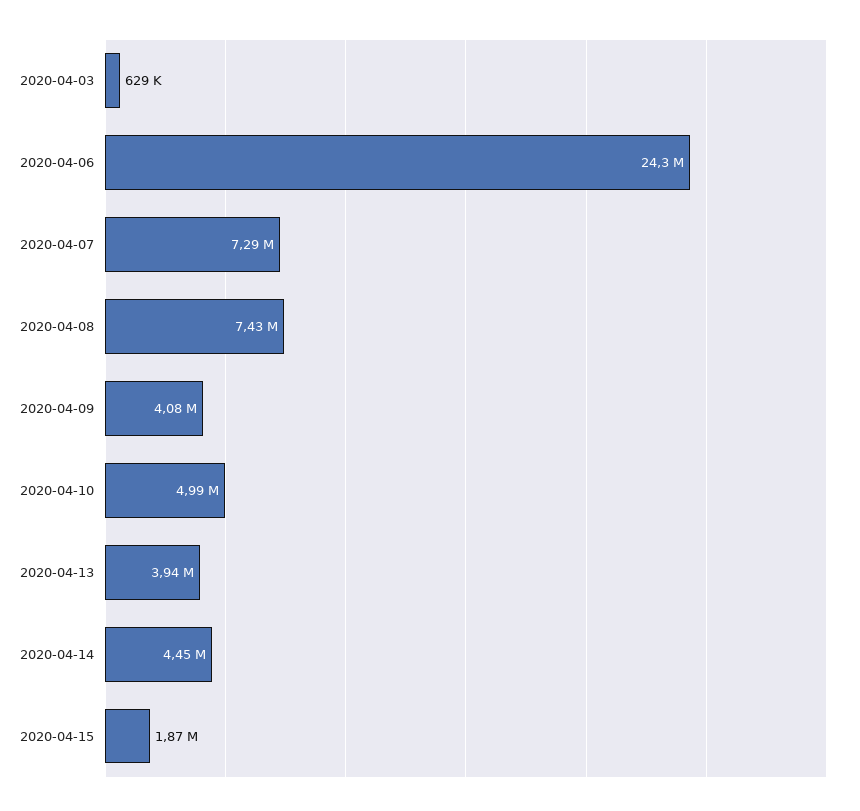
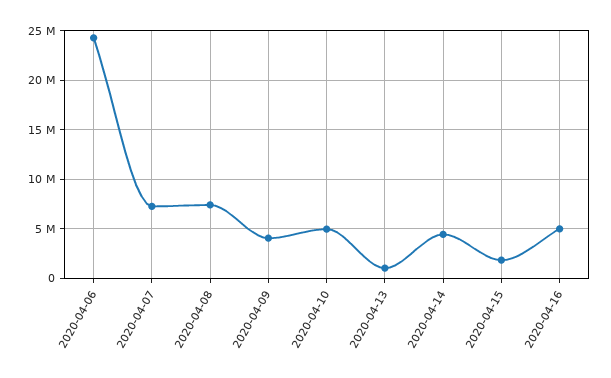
2020-04-03: 629000 -> none
2020-04-13: 3940000 -> 1000000
2020-04-16: none -> 5000000

